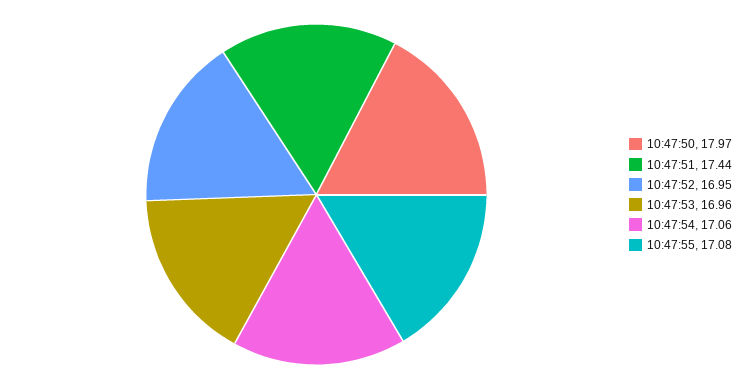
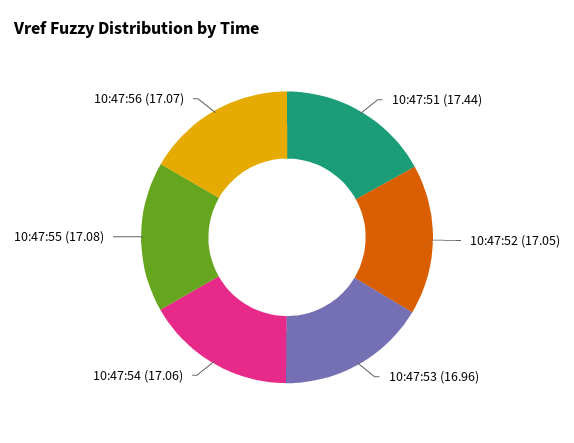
10:47:50: 17.97 -> none
10:47:52: 16.95 -> 17.05
10:47:56: none -> 17.07

